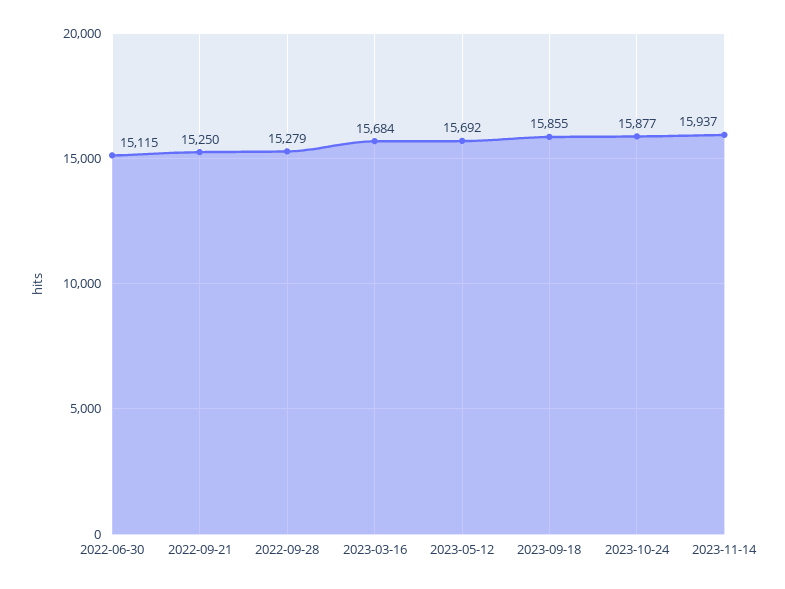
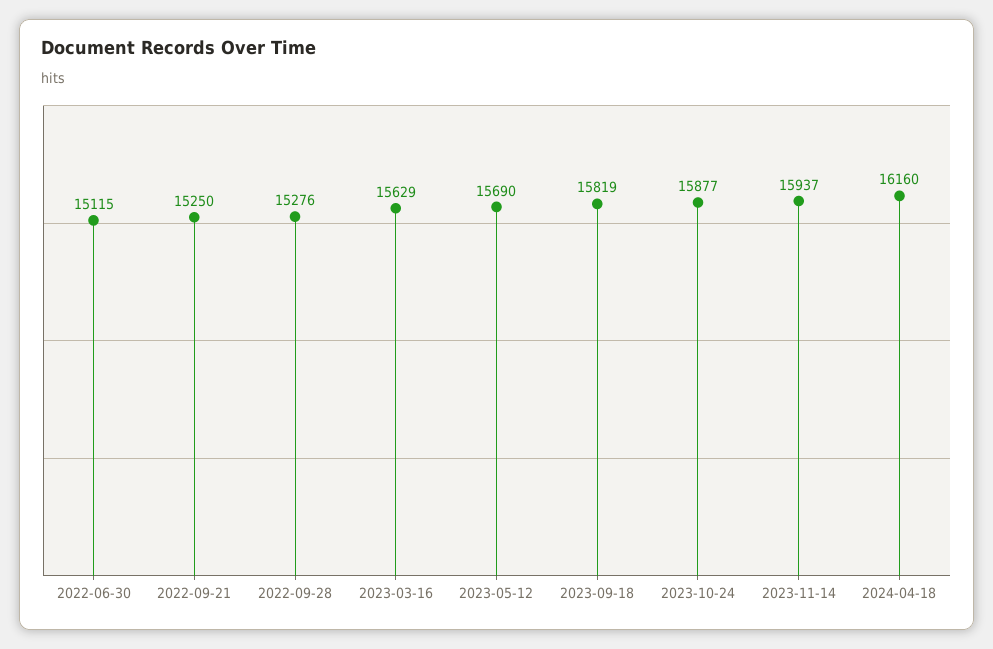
2022-09-28: 15279 -> 15276
2023-03-16: 15684 -> 15629
2023-05-12: 15692 -> 15690
2023-09-18: 15855 -> 15819
2024-04-18: none -> 16160

